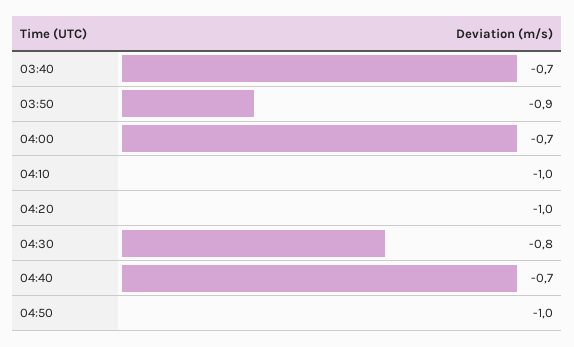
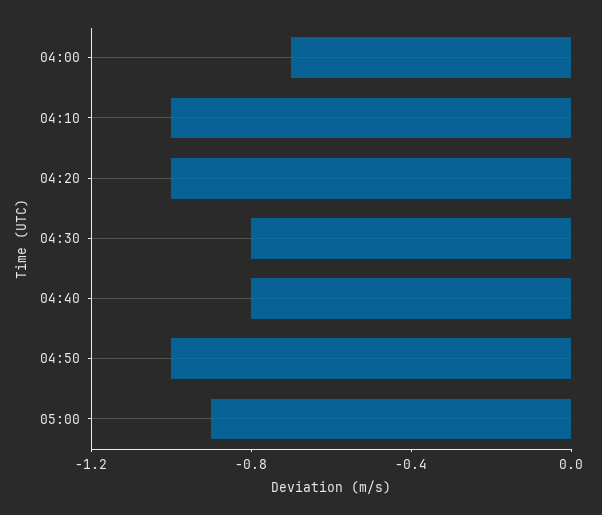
03:40: -0.7 -> none
03:50: -0.9 -> none
04:40: -0.7 -> -0.8
05:00: none -> -0.9

